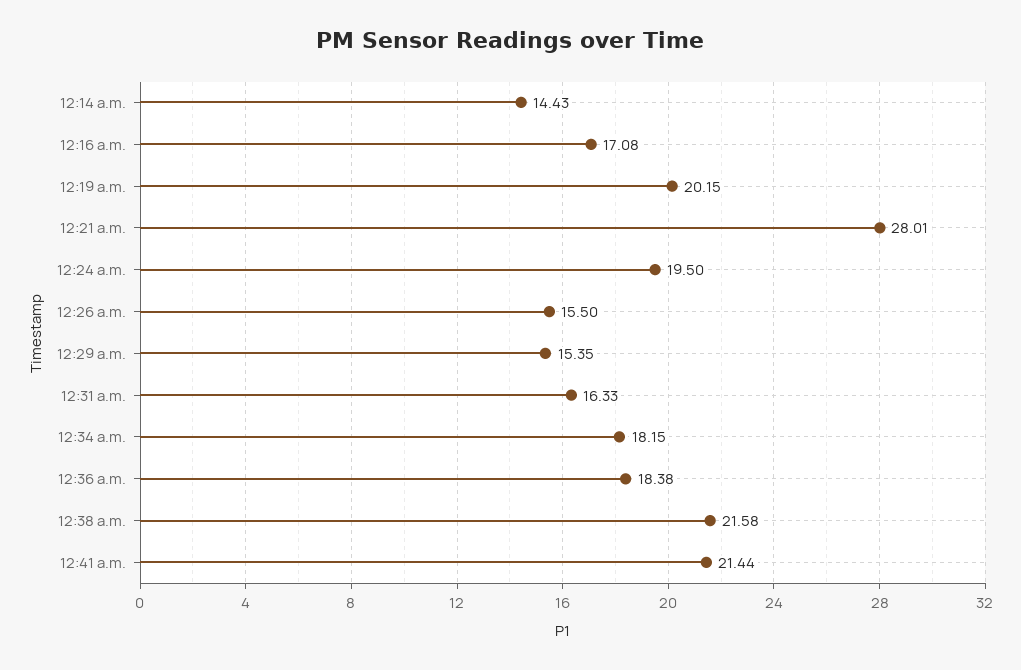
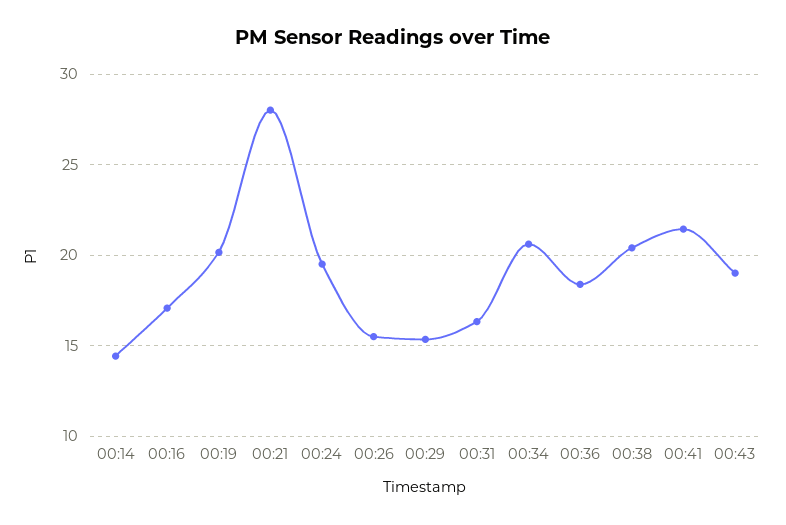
12:34 a.m.: 18.15 -> 20.5
12:38 a.m.: 21.58 -> 20.5
00:43: none -> 19

